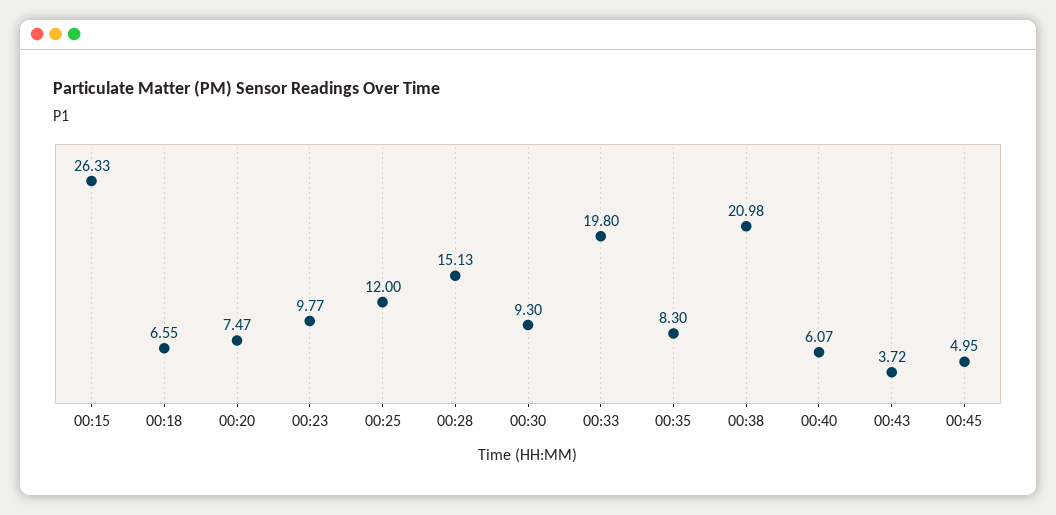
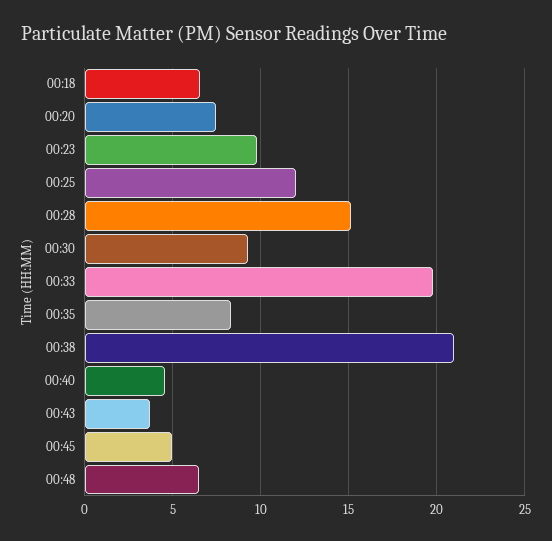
00:15: 26.33 -> none
00:40: 6.07 -> 4.5
00:48: none -> 6.5

